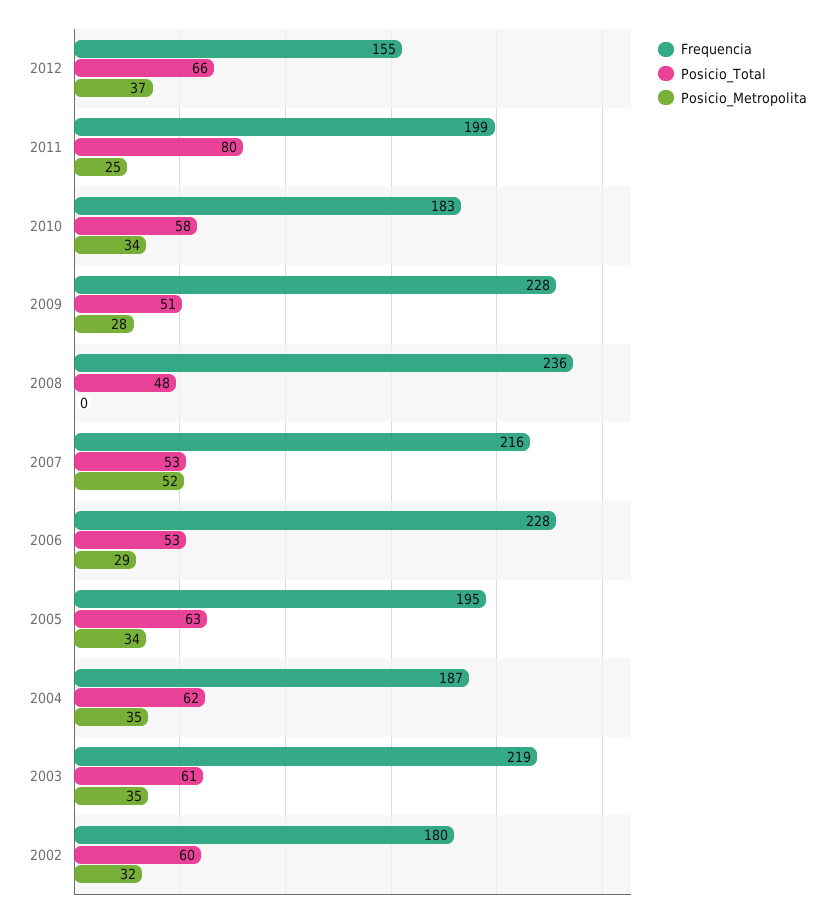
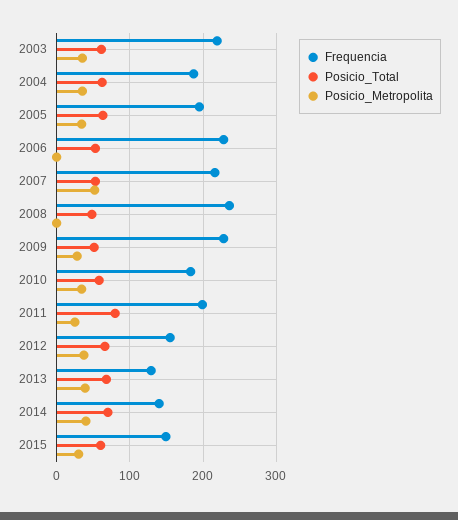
Posicio_Metropolita, 2006: 29 -> 0
Frequencia, 2002: 180 -> none
Posicio_Total, 2002: 60 -> none
Posicio_Metropolita, 2002: 32 -> none
Frequencia, 2013: none -> 130
Posicio_Total, 2013: none -> 70
Posicio_Metropolita, 2013: none -> 40
Frequencia, 2014: none -> 140
Posicio_Total, 2014: none -> 70
Posicio_Metropolita, 2014: none -> 40
Frequencia, 2015: none -> 150
Posicio_Total, 2015: none -> 60
Posicio_Metropolita, 2015: none -> 30

